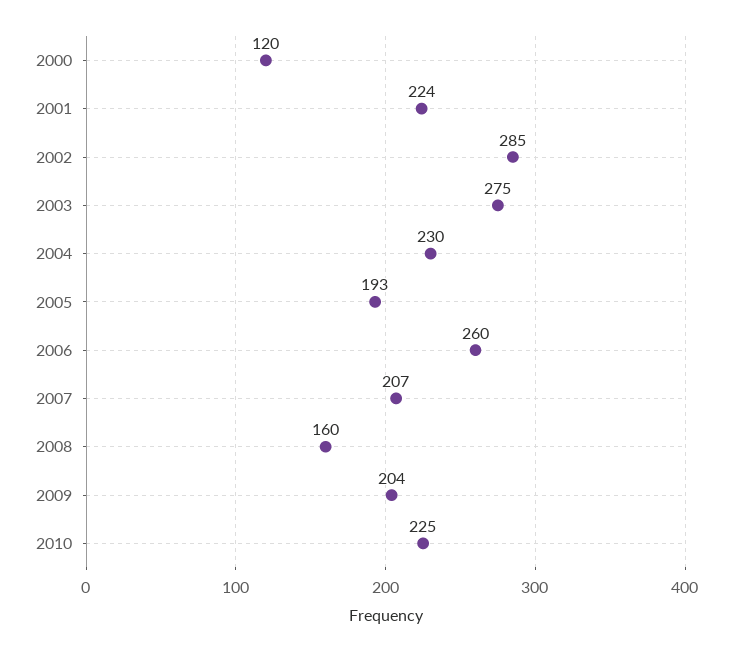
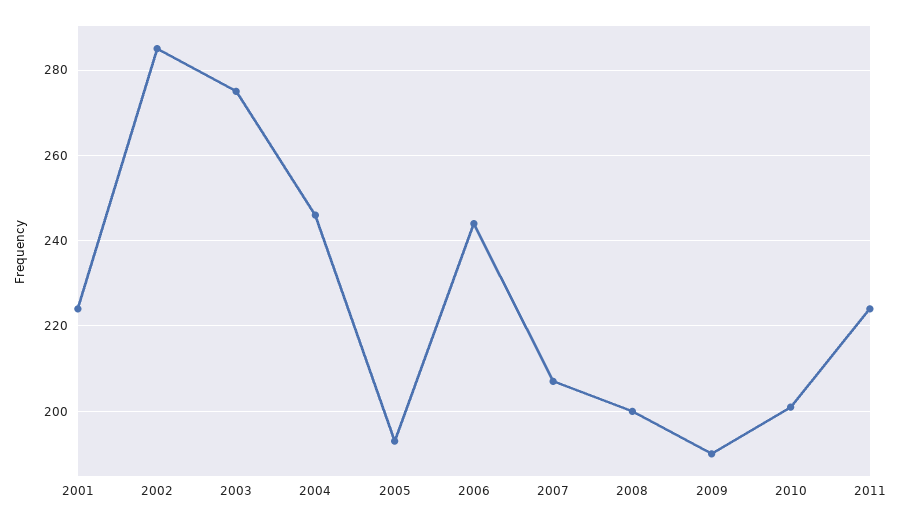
2000: 120 -> none
2004: 230 -> 245
2006: 260 -> 245
2008: 160 -> 200
2009: 204 -> 190
2010: 225 -> 200
2011: none -> 225

